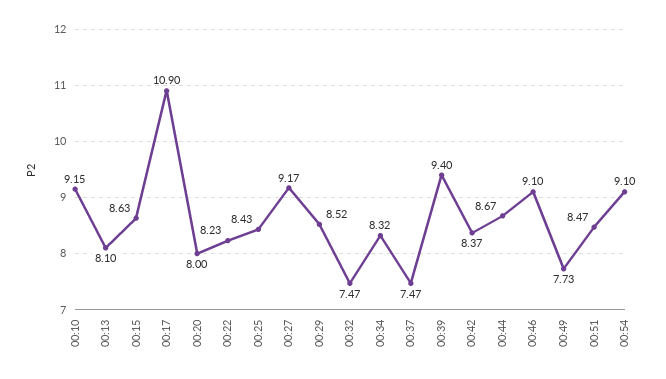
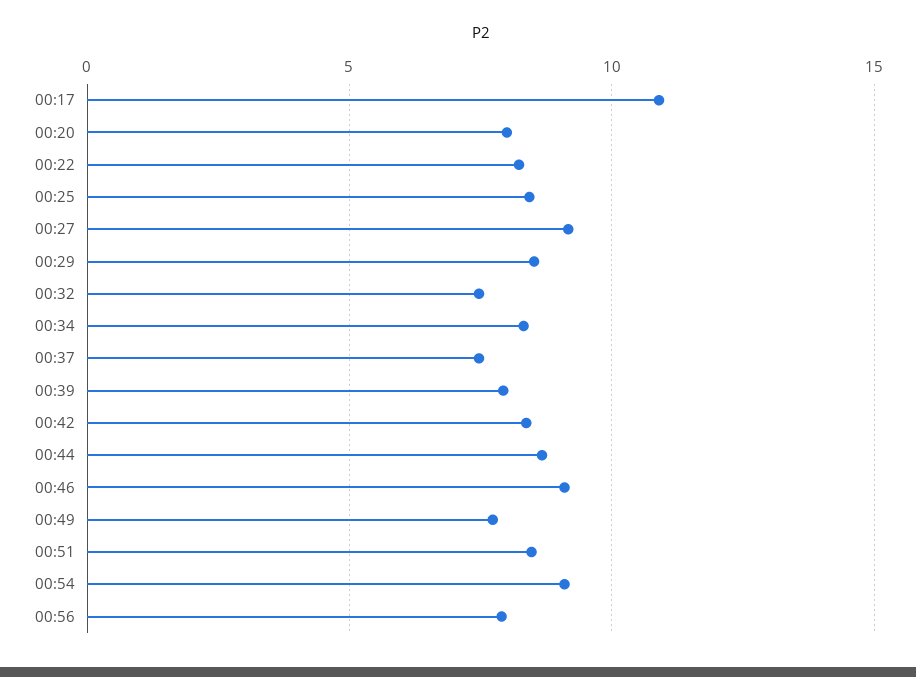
00:10: 9.15 -> none
00:13: 8.1 -> none
00:15: 8.63 -> none
00:39: 9.4 -> 8
00:56: none -> 8

